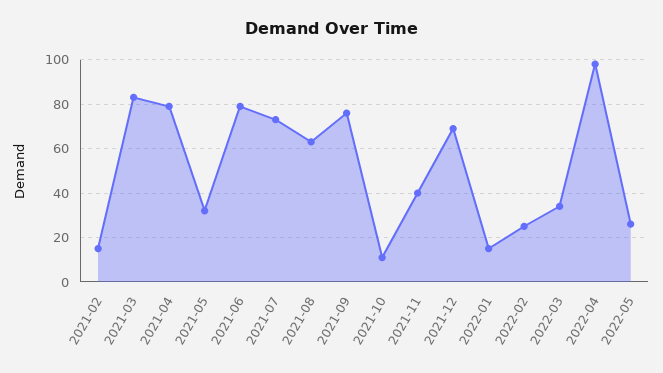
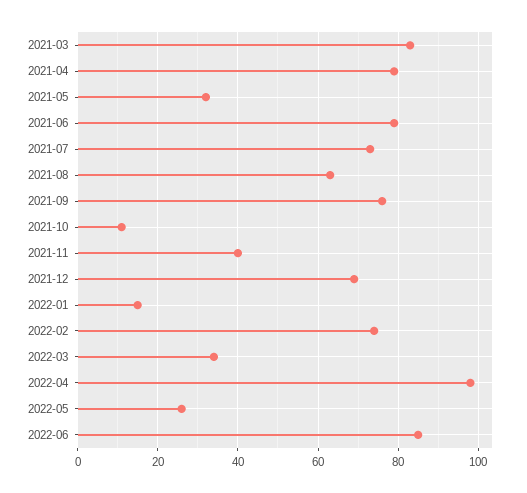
2021-02: 15 -> none
2022-02: 25 -> 75
2022-06: none -> 85

